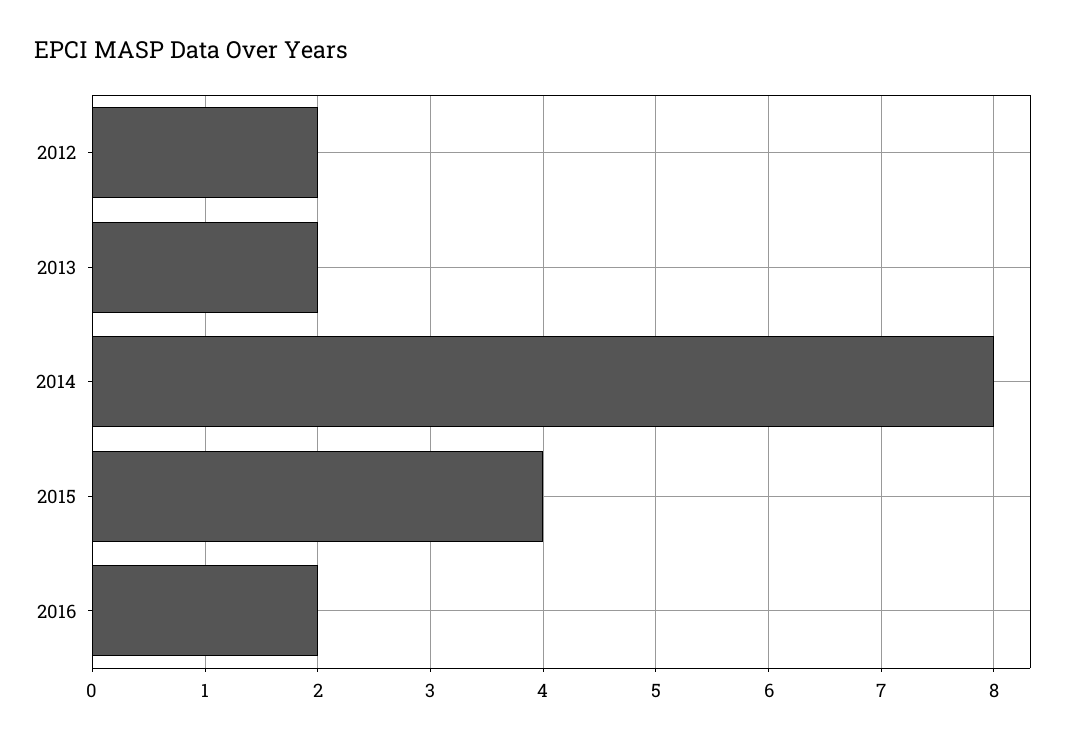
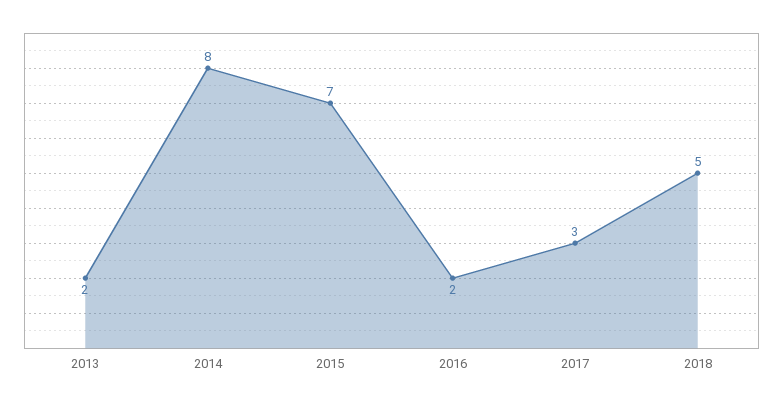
2012: 2 -> none
2015: 4 -> 7
2017: none -> 3
2018: none -> 5

